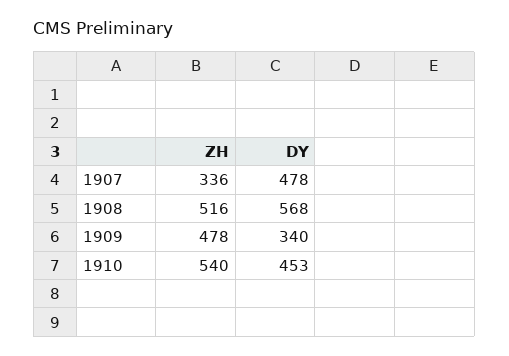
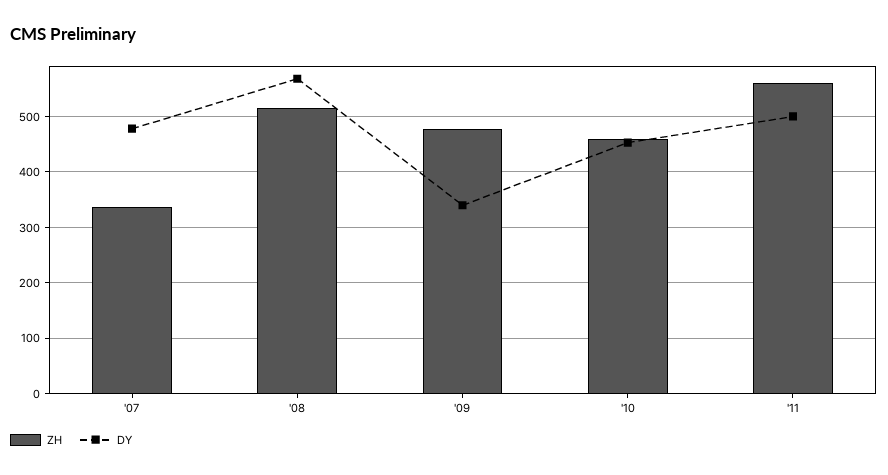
ZH, 1910: 540 -> 460
ZH, '11: none -> 560
DY, '11: none -> 500

